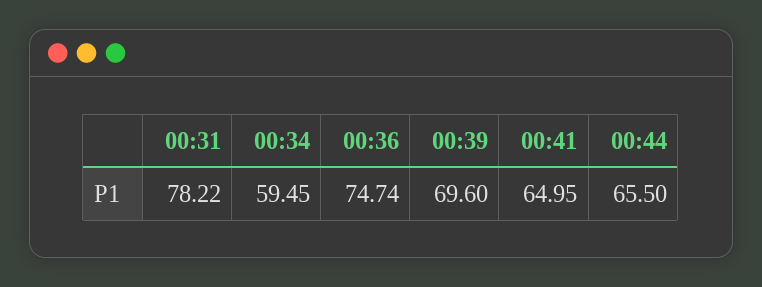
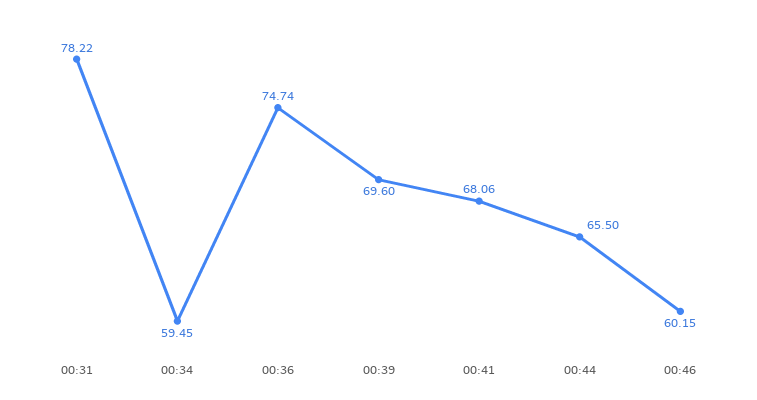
00:41: 64.95 -> 68.06
00:46: none -> 60.15

